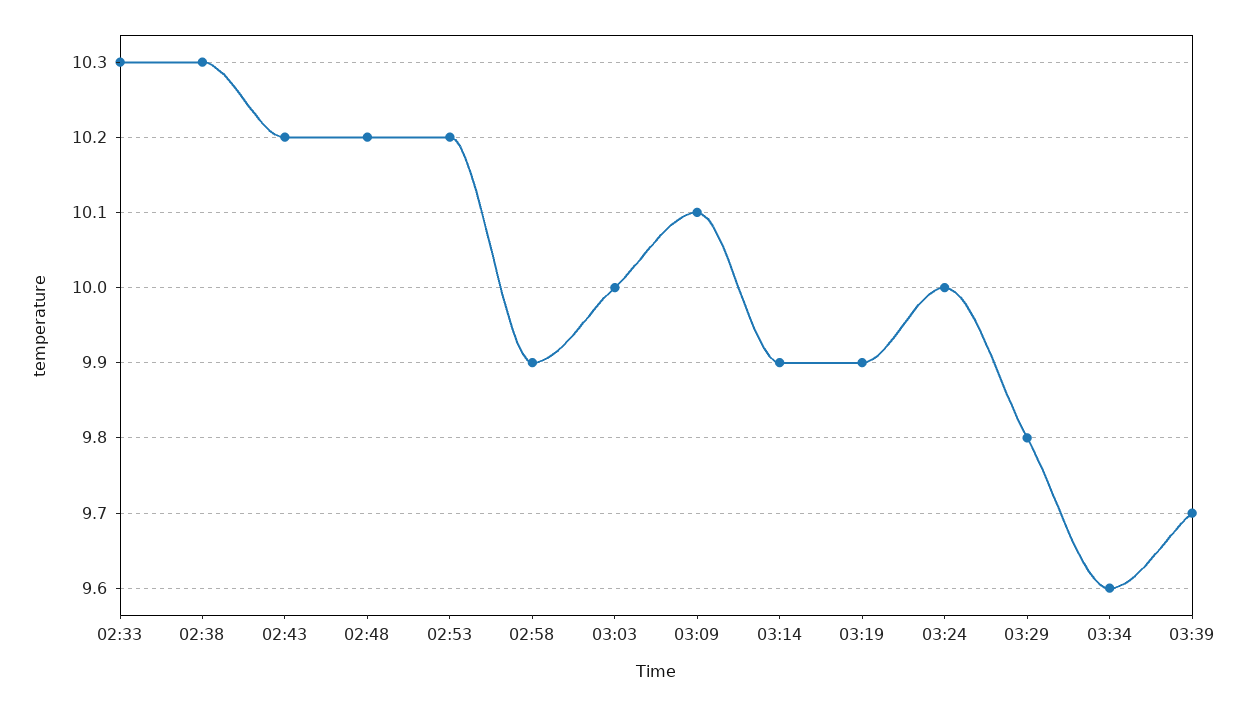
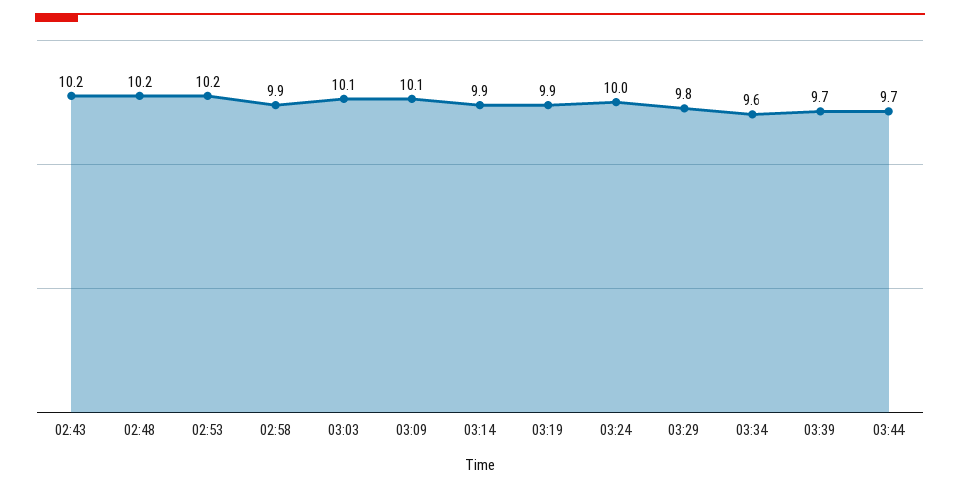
02:33: 10.3 -> none
02:38: 10.3 -> none
03:03: 10 -> 10.1
03:44: none -> 9.7

